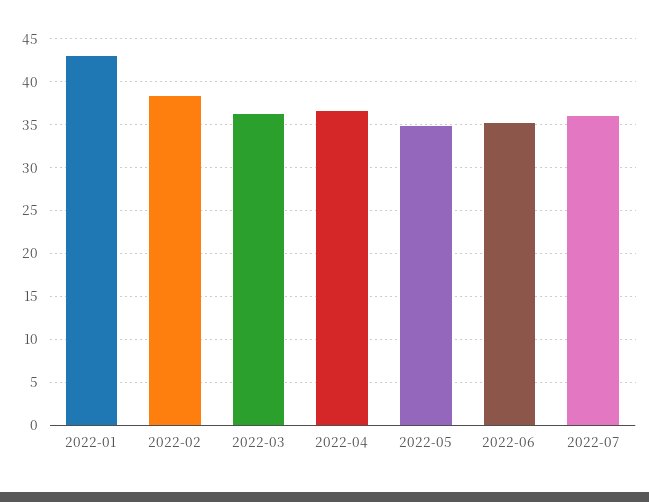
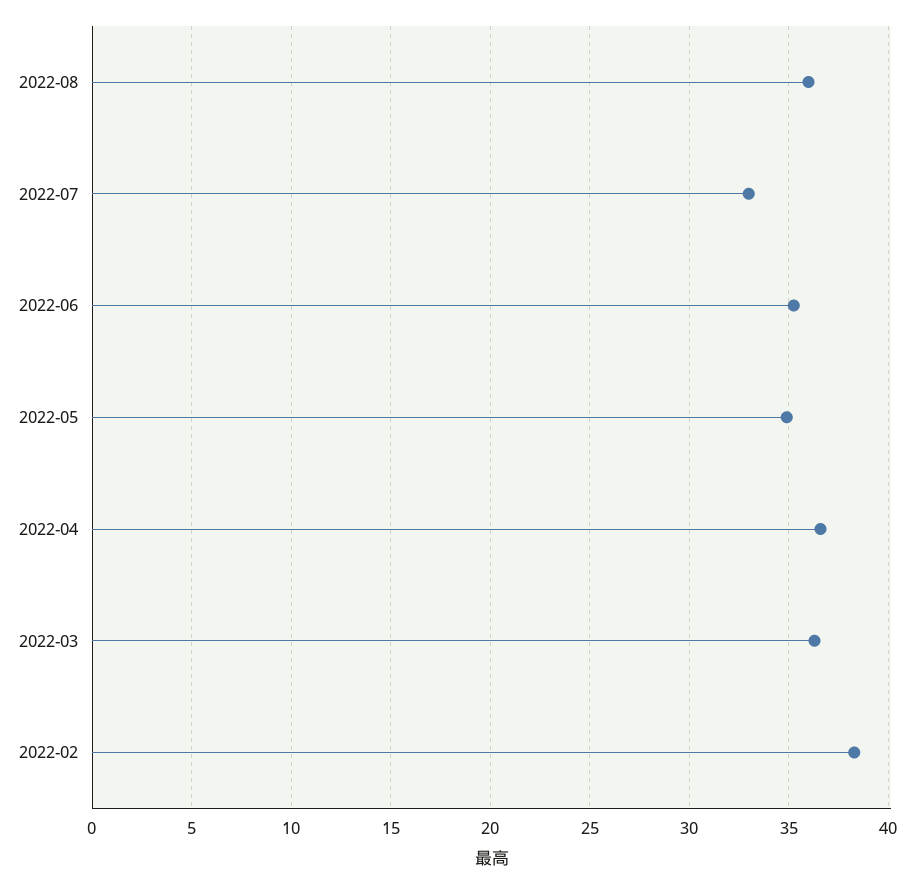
2022-01: 43 -> none
2022-07: 36 -> 33
2022-08: none -> 36

